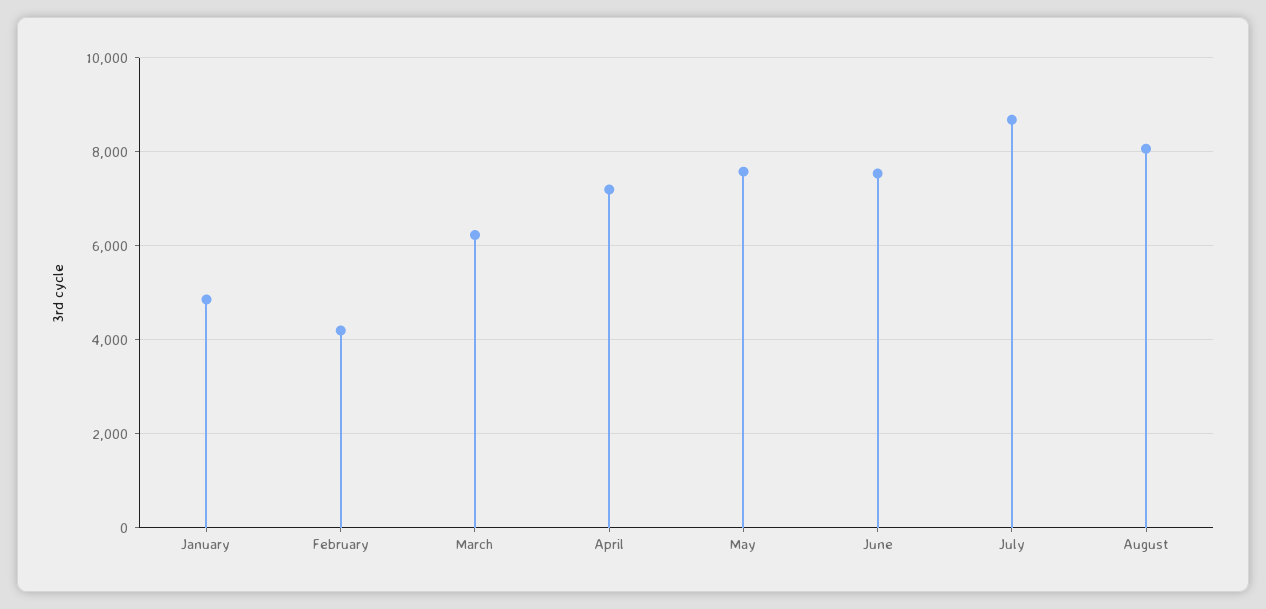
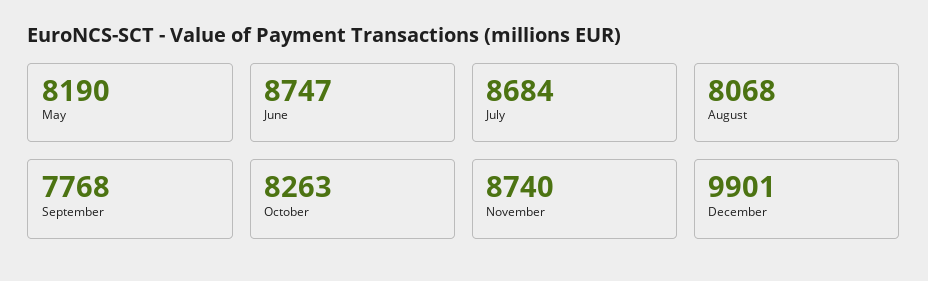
January: 4800 -> none
February: 4200 -> none
March: 6200 -> none
April: 7200 -> none
May: 7600 -> 8190
June: 7600 -> 8747
September: none -> 7768
October: none -> 8263
November: none -> 8740
December: none -> 9901

